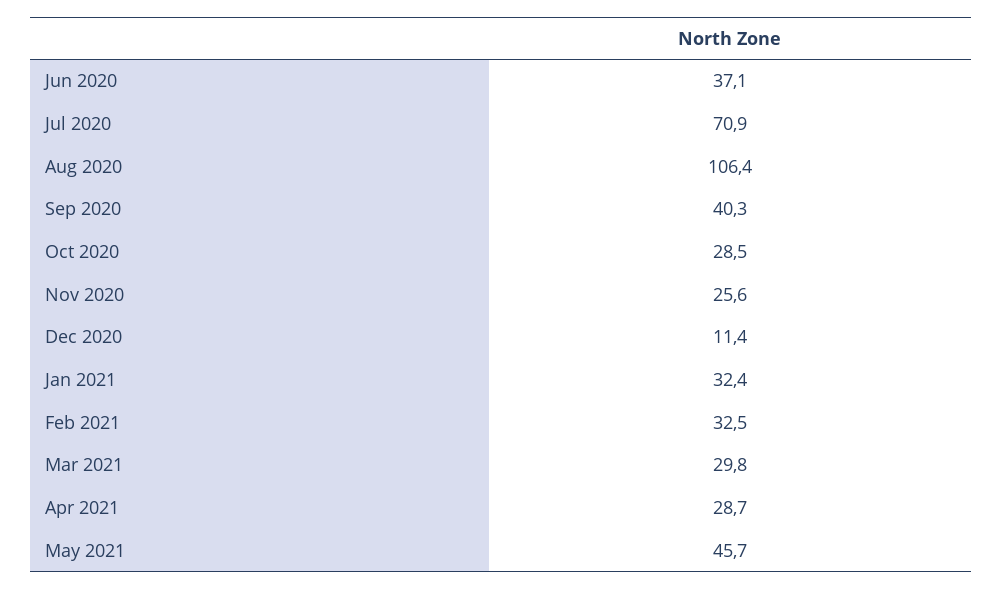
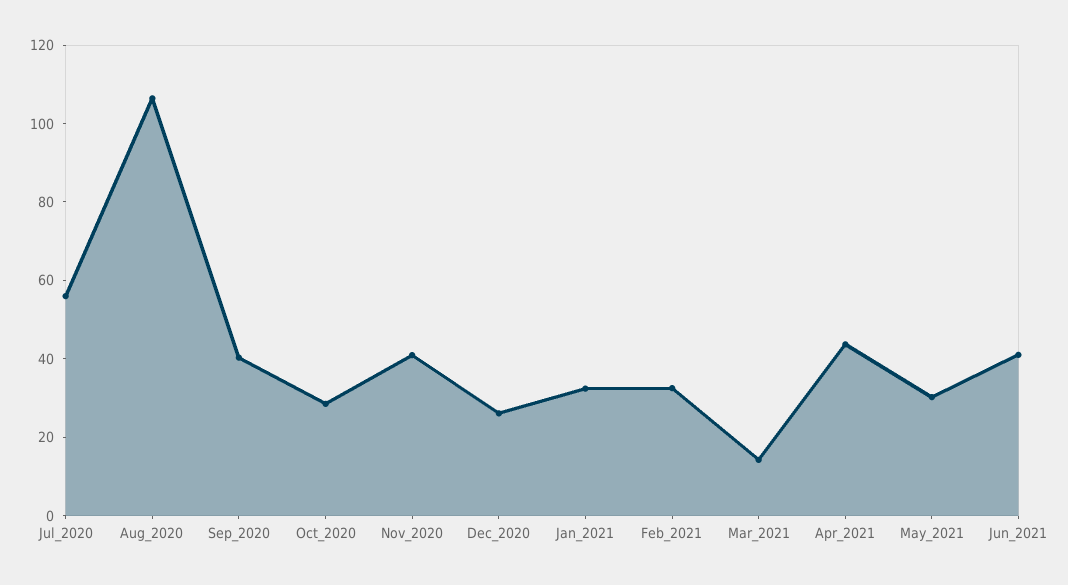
Jun 2020: 37.1 -> none
Jul 2020: 70.9 -> 55
Nov 2020: 25.6 -> 40
Dec 2020: 11.4 -> 25
Mar 2021: 29.8 -> 15
Apr 2021: 28.7 -> 45
May 2021: 45.7 -> 30
Jun_2021: none -> 40

